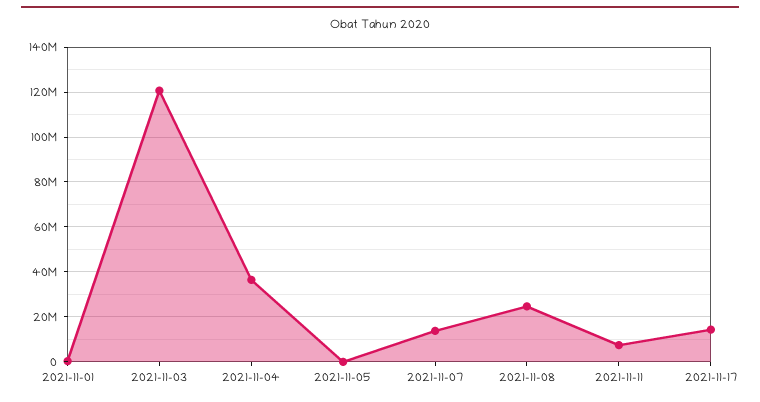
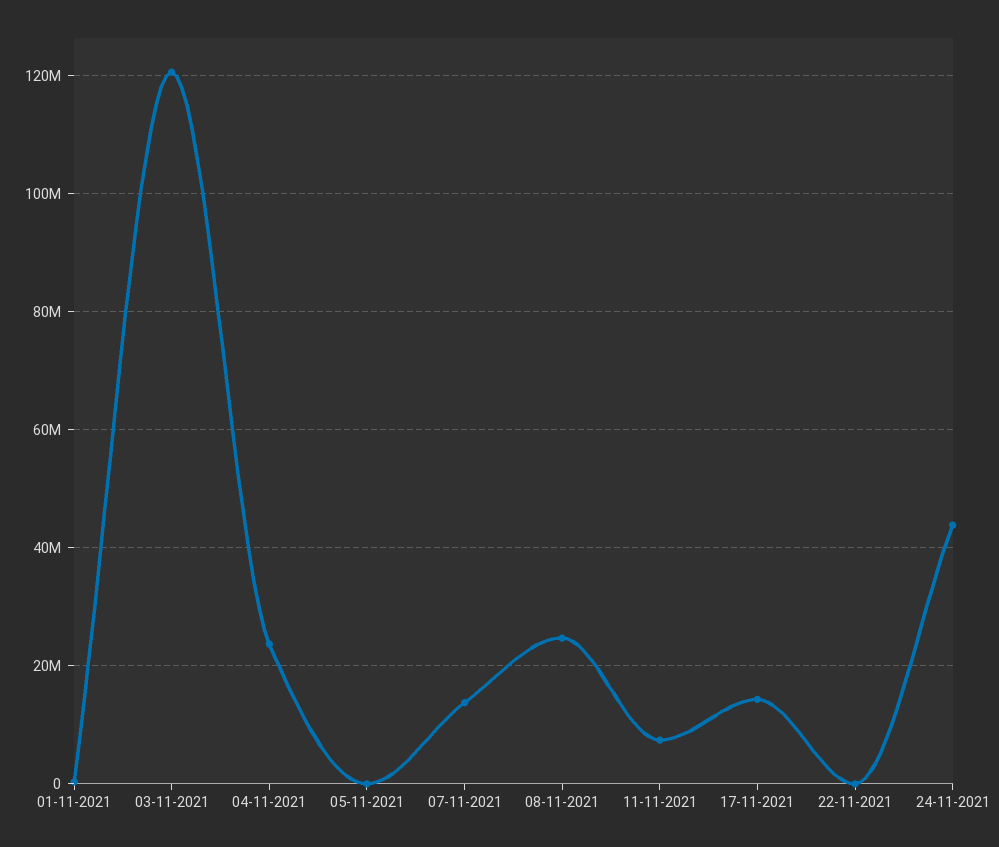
2021-11-04: 35000000 -> 24000000
22-11-2021: none -> 0
24-11-2021: none -> 44000000

